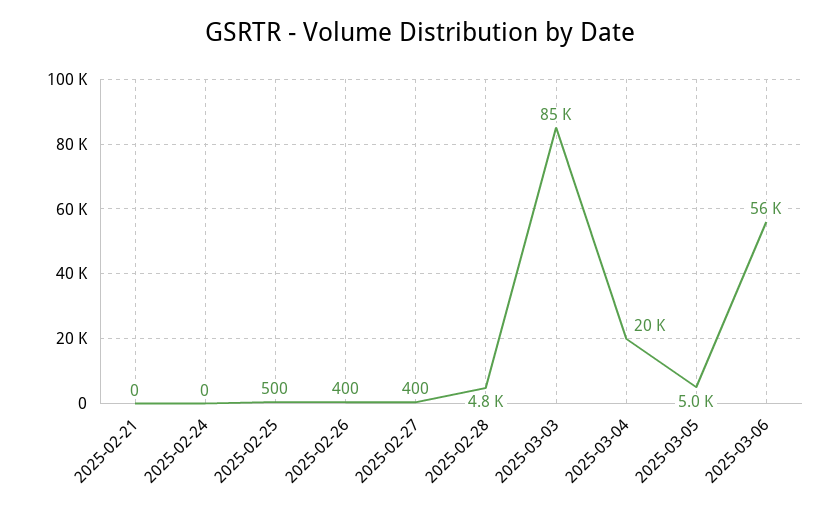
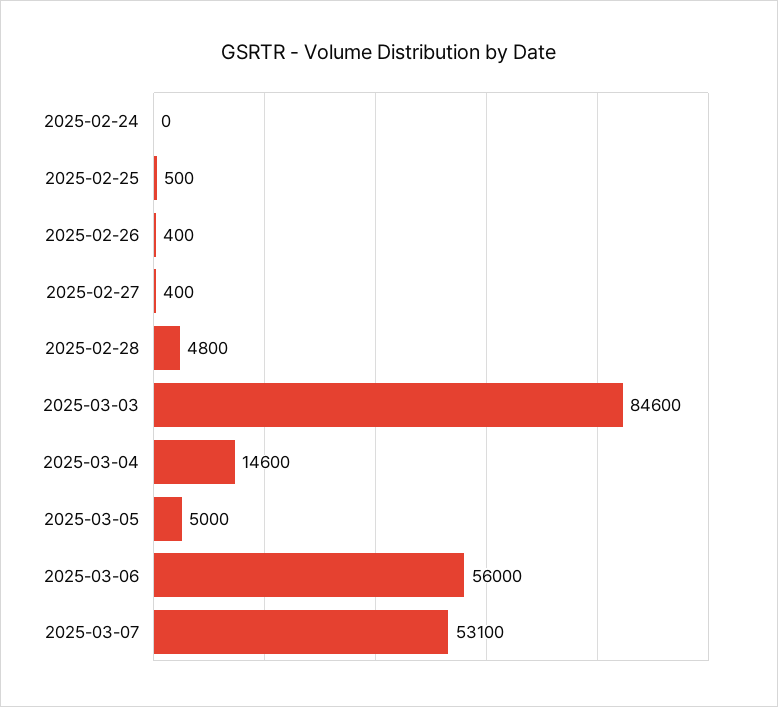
2025-02-21: 0 -> none
2025-03-04: 20000 -> 14600
2025-03-07: none -> 53100

